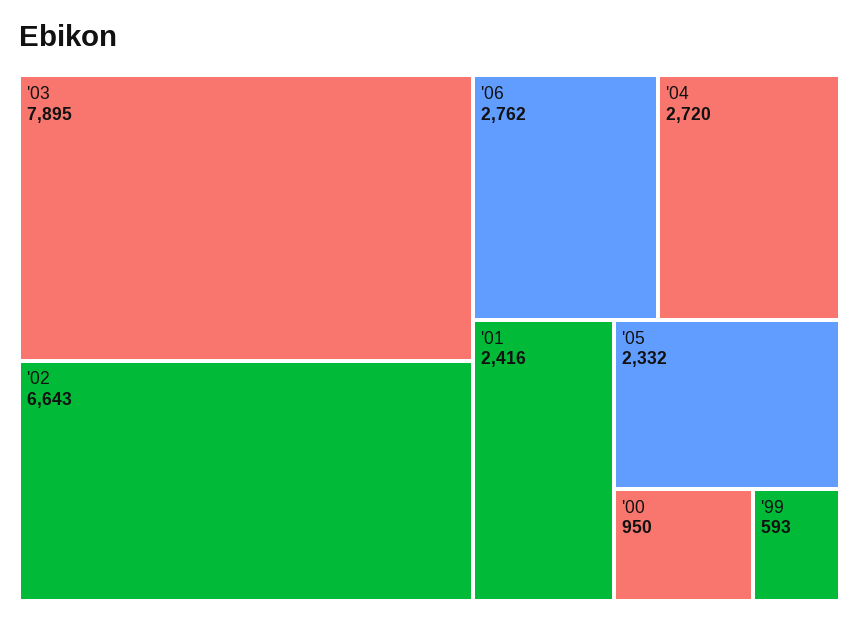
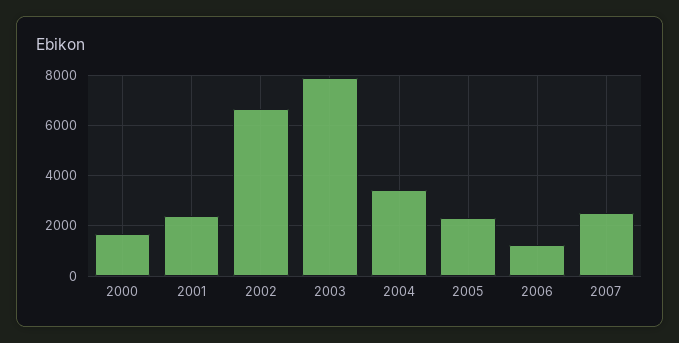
'06: 2762 -> 1250
'04: 2720 -> 3500
'00: 950 -> 1750
'99: 593 -> none
2007: none -> 2500

